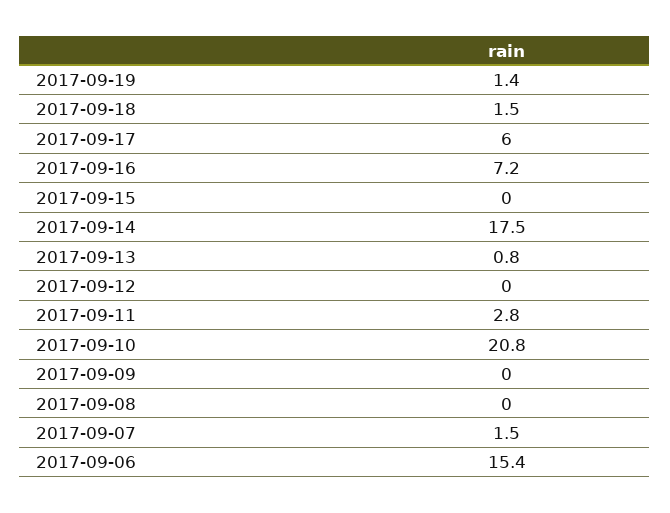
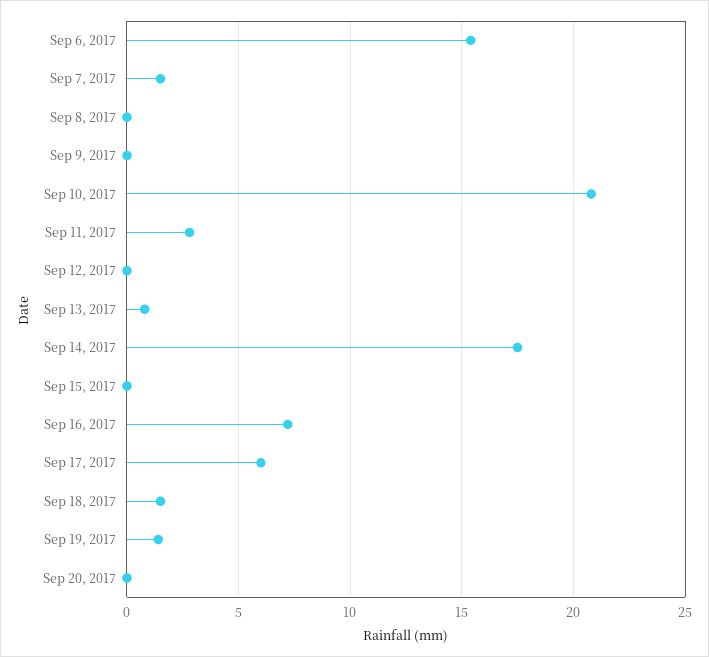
Sep 20, 2017: none -> 0

